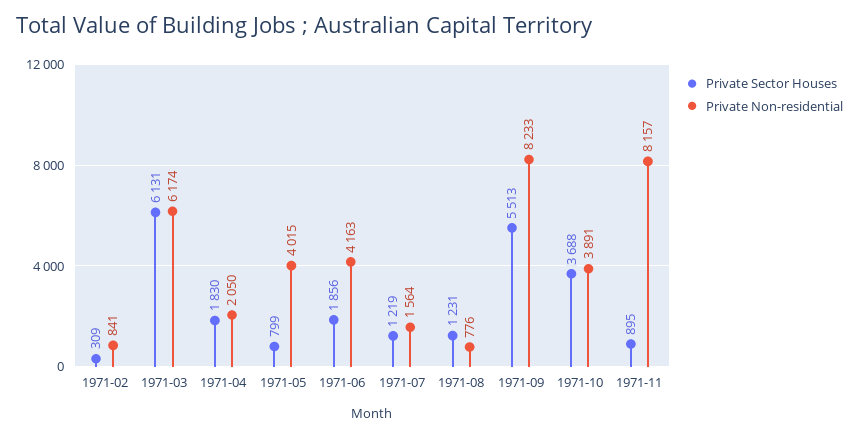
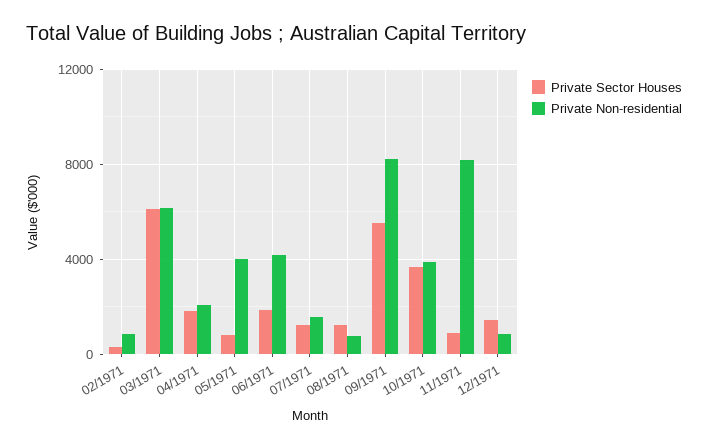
Private Sector Houses, 12/1971: none -> 1500
Private Non-residential, 12/1971: none -> 1000

